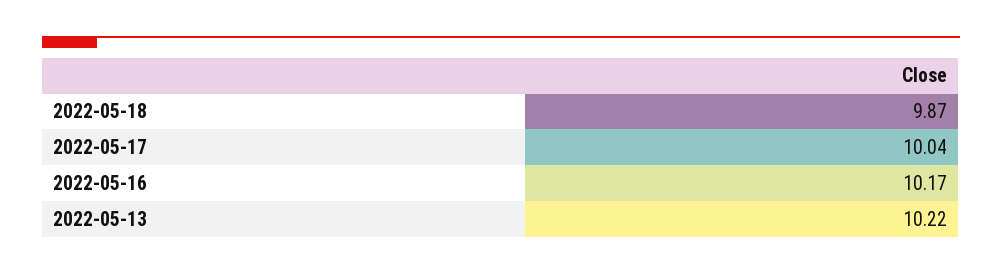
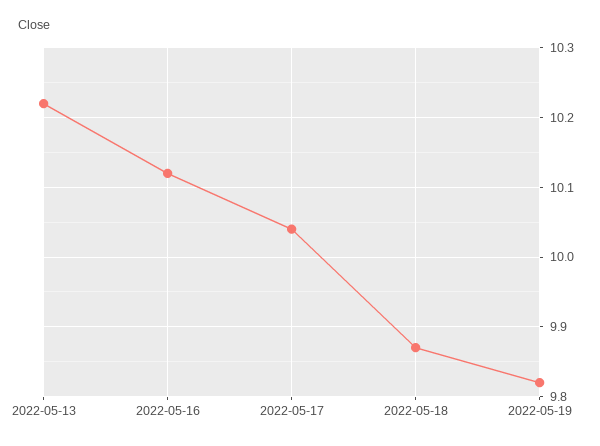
2022-05-16: 10.17 -> 10.12
2022-05-19: none -> 9.82

